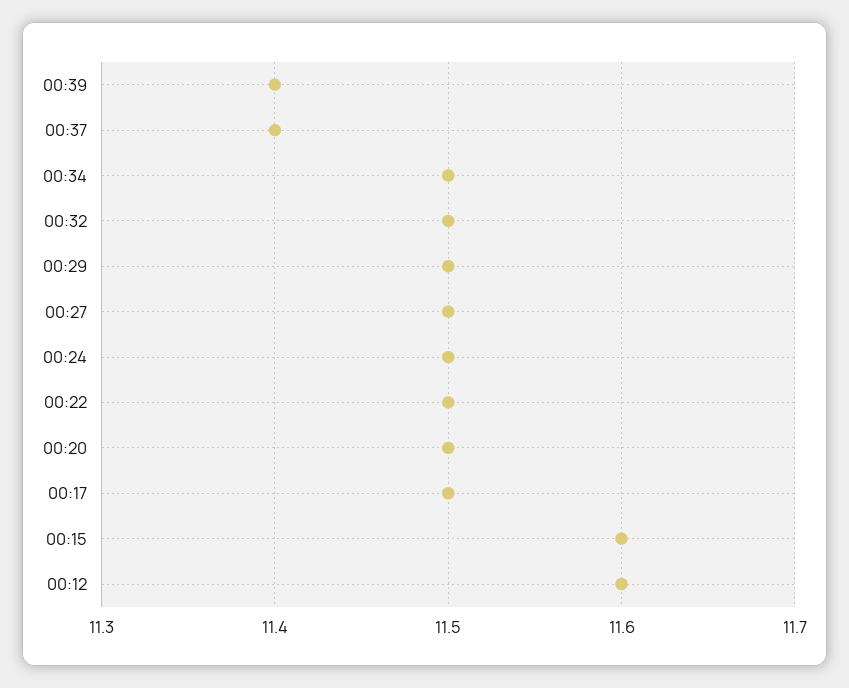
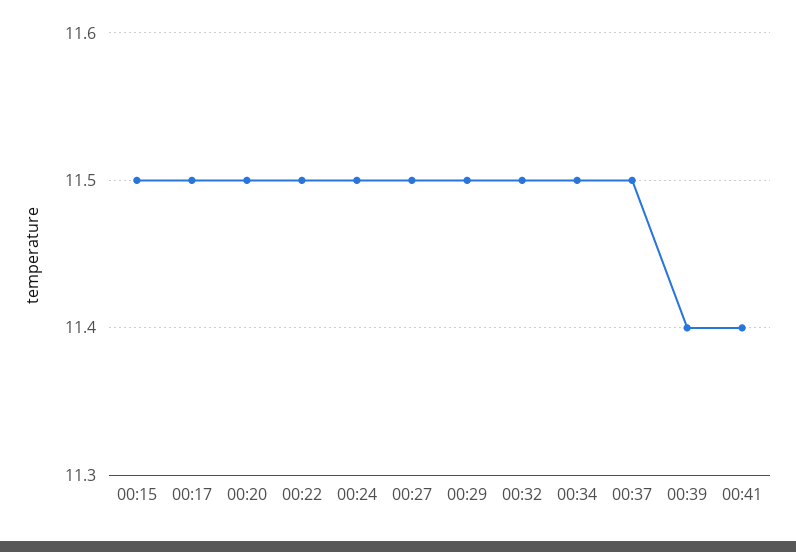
00:37: 11.4 -> 11.5
00:15: 11.6 -> 11.5
00:12: 11.6 -> none
00:41: none -> 11.4

